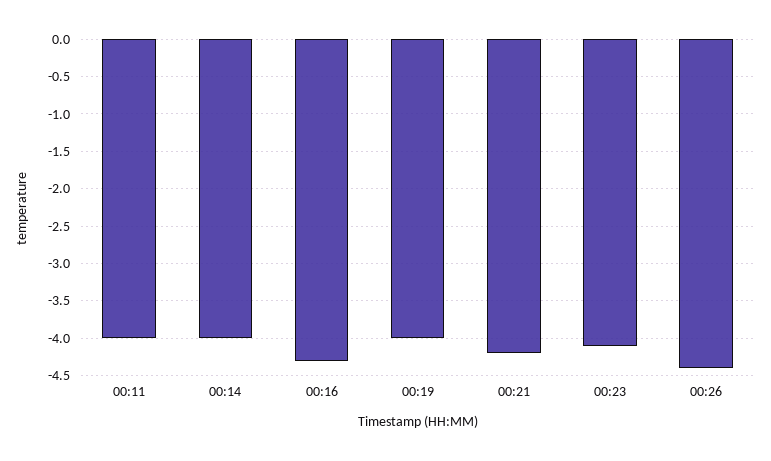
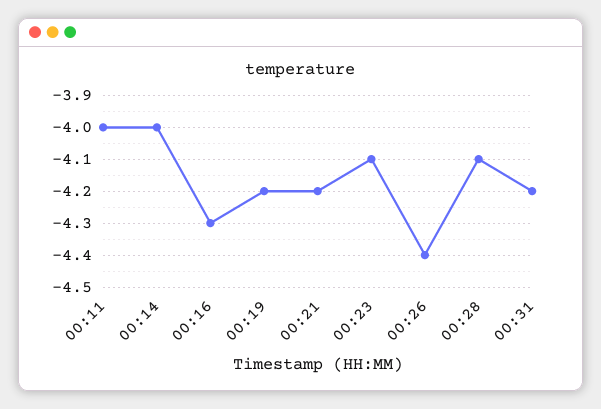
00:19: -4 -> -4.2
00:28: none -> -4.1
00:31: none -> -4.2

